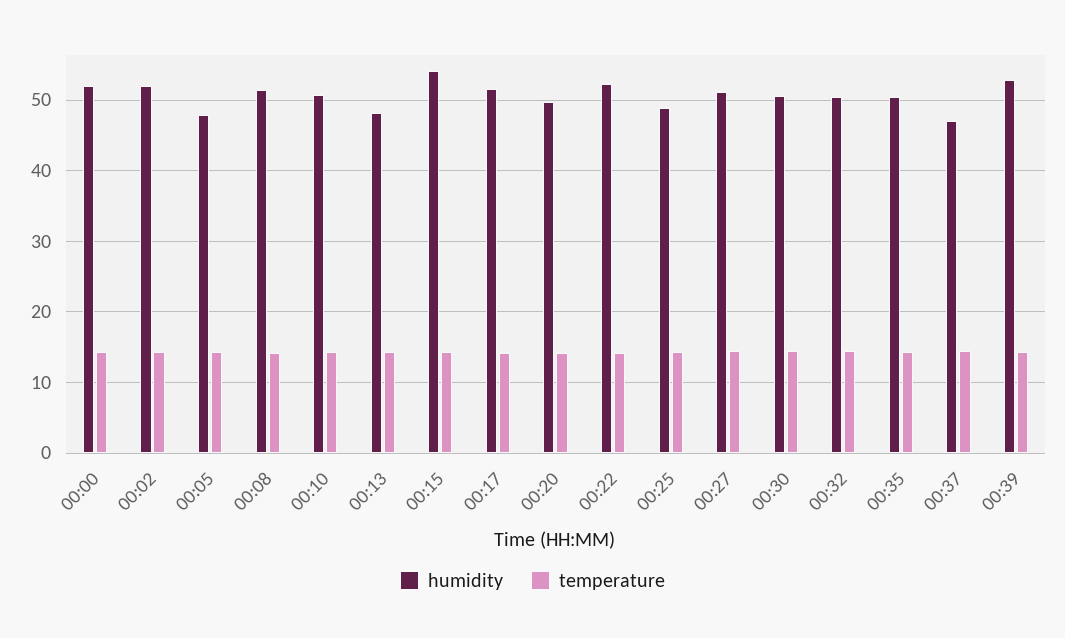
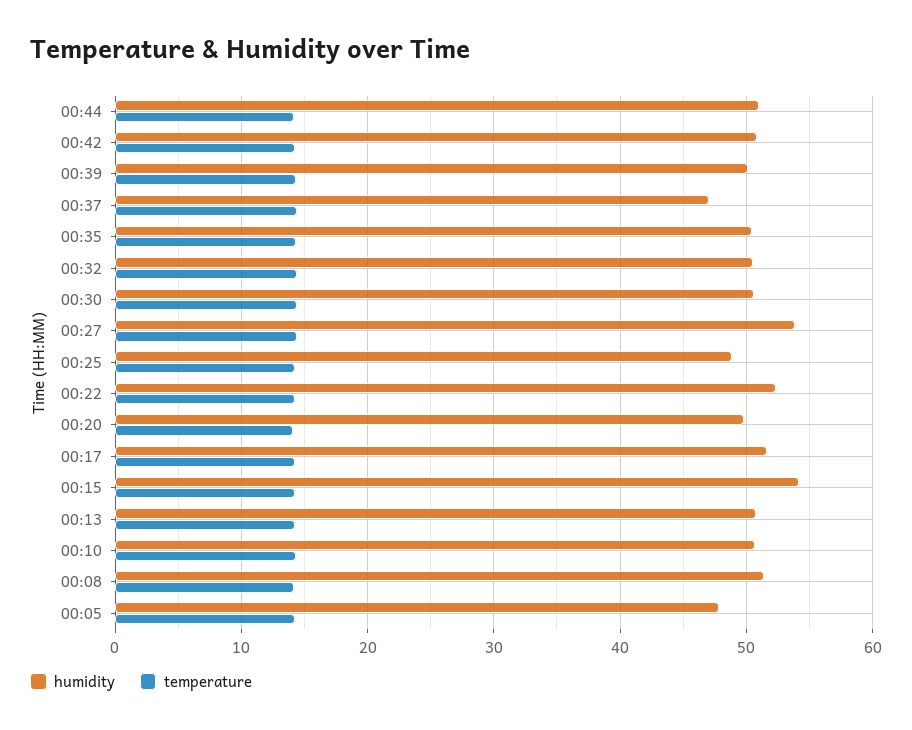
humidity, 00:00: 52 -> none
temperature, 00:00: 14 -> none
humidity, 00:02: 52 -> none
temperature, 00:02: 14 -> none
humidity, 00:13: 48 -> 51
humidity, 00:27: 51 -> 54
humidity, 00:39: 53 -> 50
humidity, 00:44: none -> 51
temperature, 00:44: none -> 14
humidity, 00:42: none -> 51
temperature, 00:42: none -> 14

